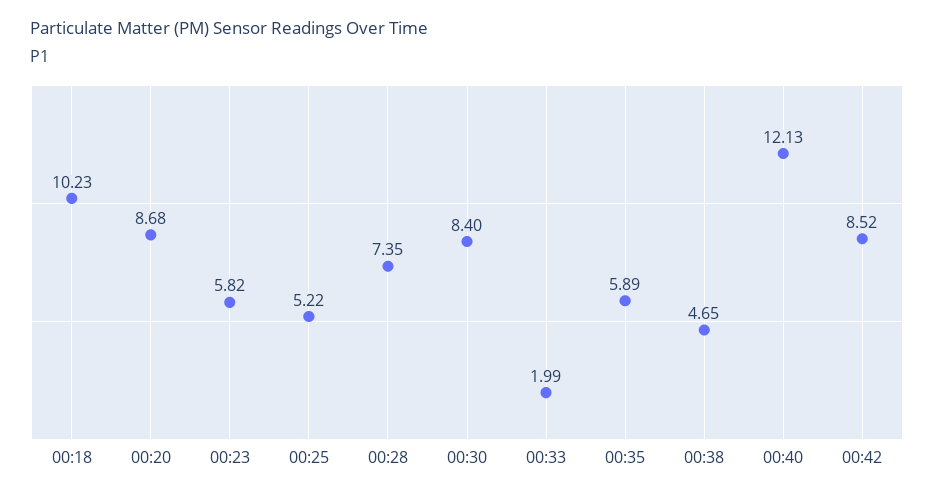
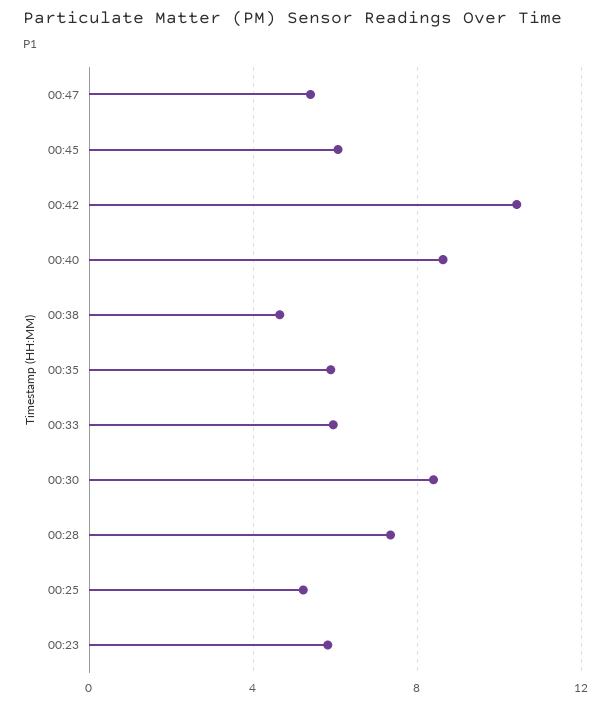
00:18: 10.23 -> none
00:20: 8.68 -> none
00:33: 1.99 -> 6
00:40: 12.13 -> 8.5
00:42: 8.52 -> 10.5
00:47: none -> 5.5
00:45: none -> 6

